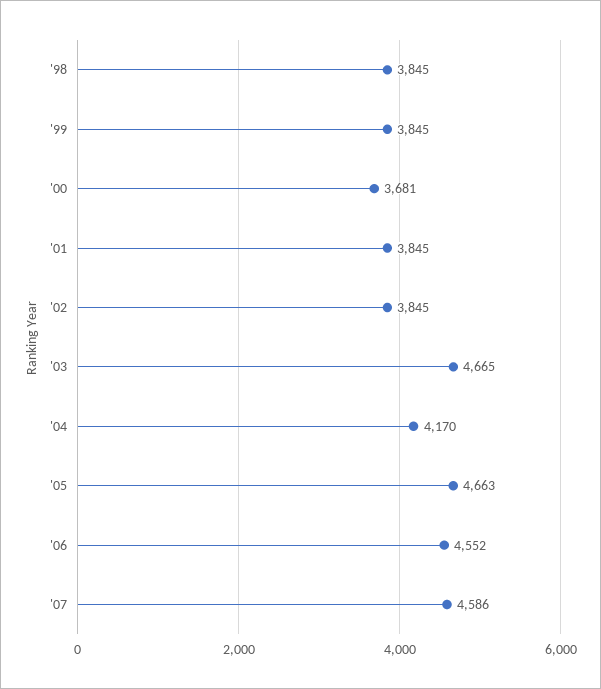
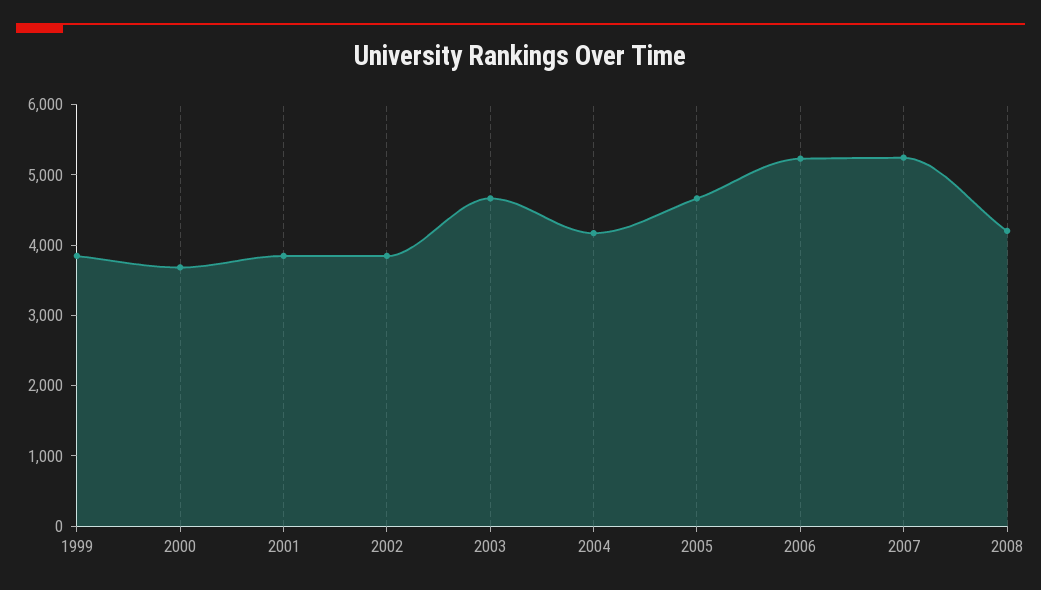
'98: 3845 -> none
'06: 4552 -> 5200
'07: 4586 -> 5200
2008: none -> 4200

